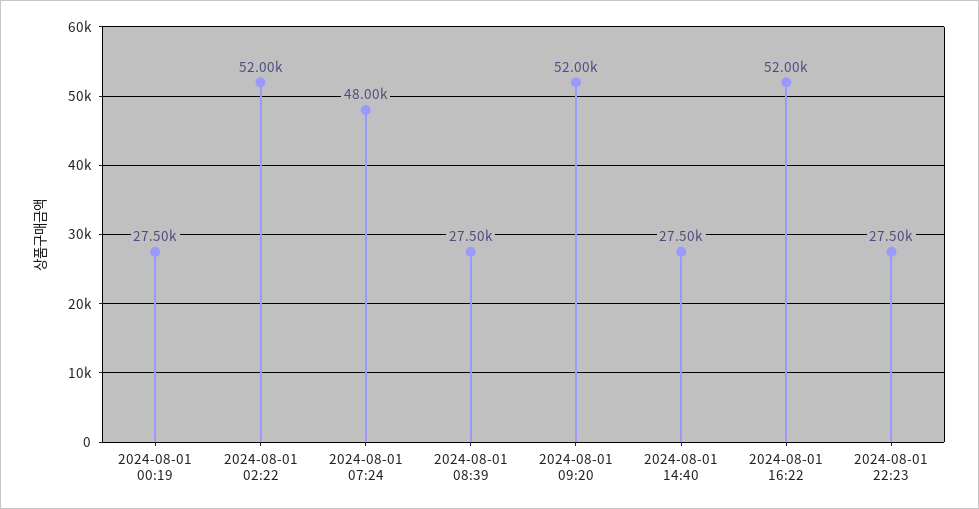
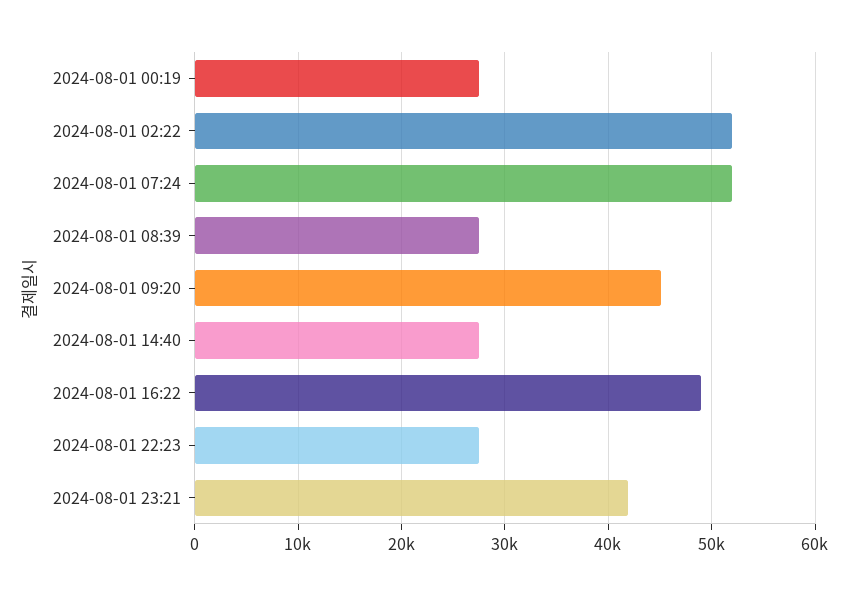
2024-08-01 07:24: 48000 -> 52000
2024-08-01 09:20: 52000 -> 45000
2024-08-01 16:22: 52000 -> 49000
2024-08-01 23:21: none -> 42000

